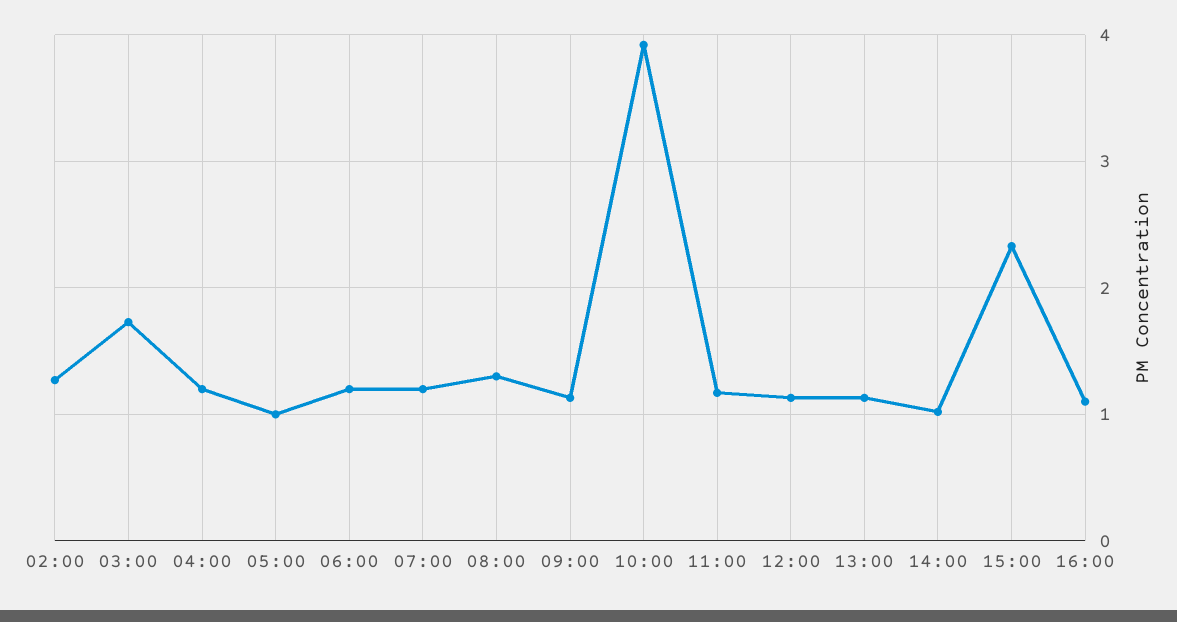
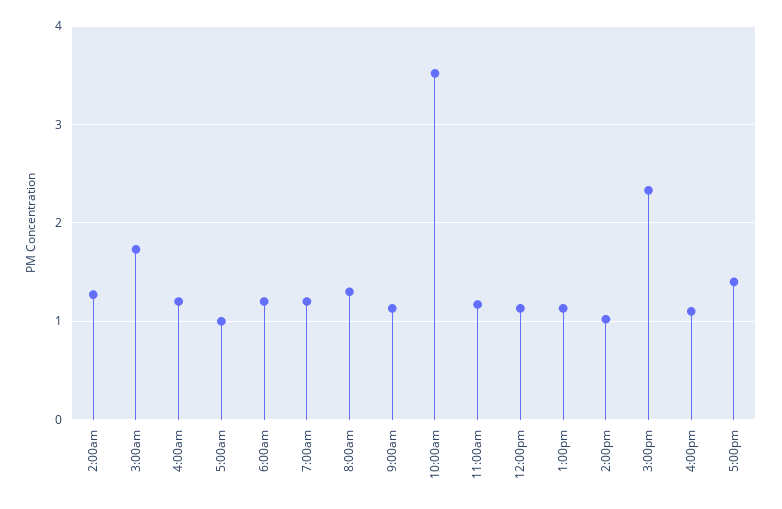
10:00: 3.9 -> 3.5
5:00pm: none -> 1.4

